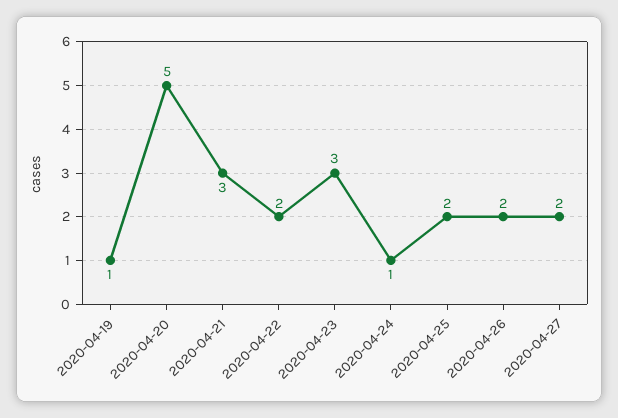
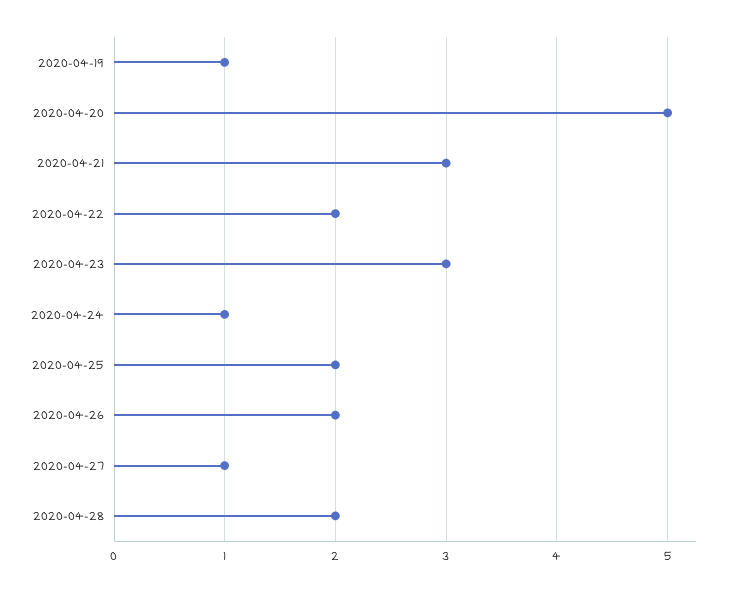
2020-04-27: 2 -> 1
2020-04-28: none -> 2

